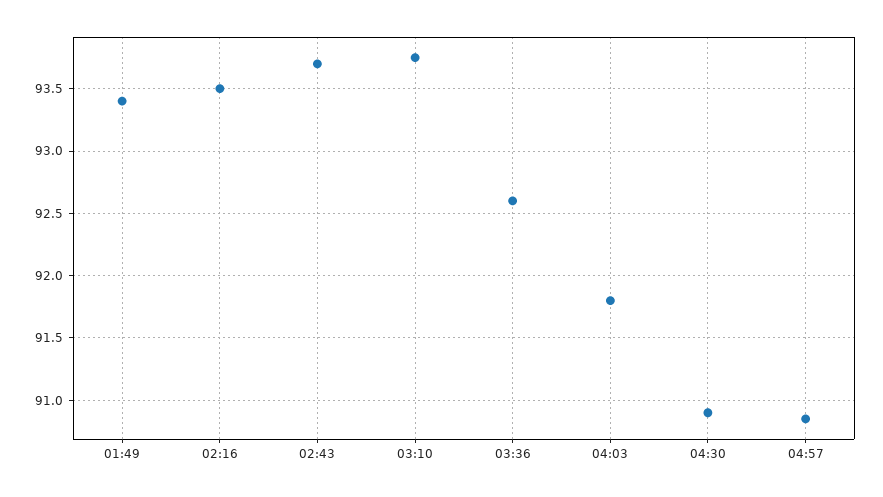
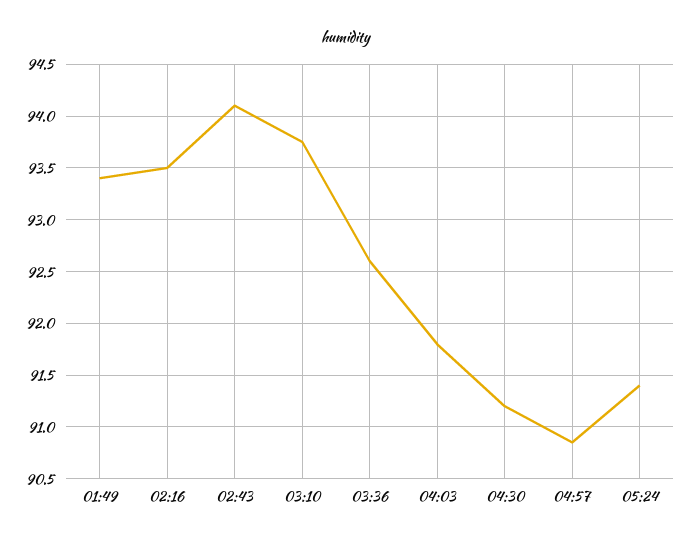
02:43: 93.7 -> 94.1
04:30: 90.9 -> 91.2
05:24: none -> 91.4

